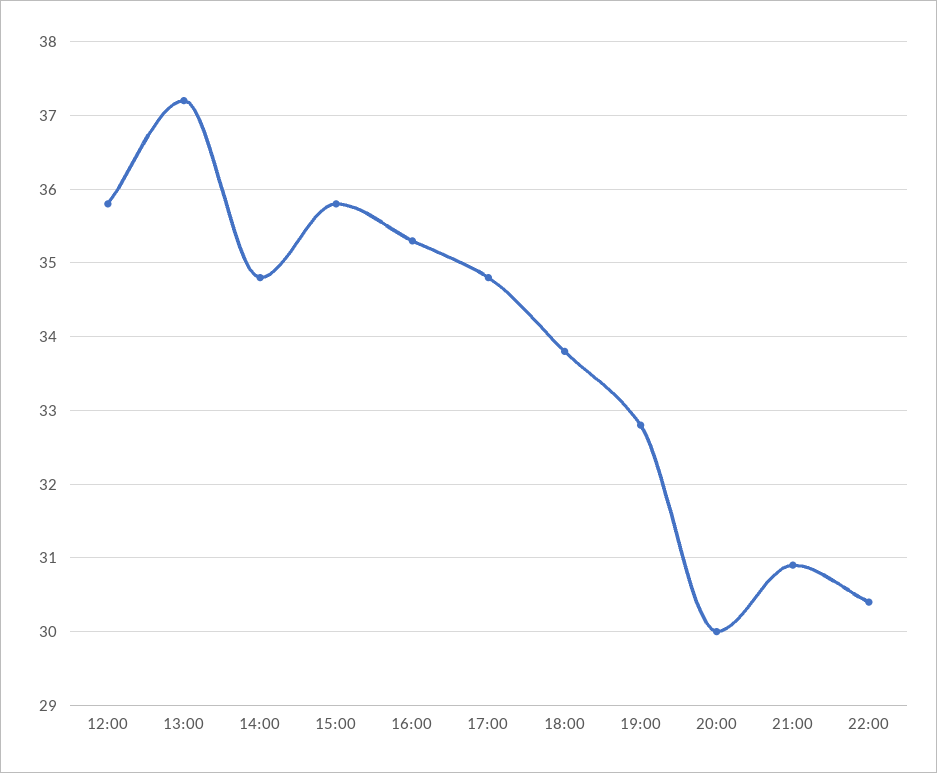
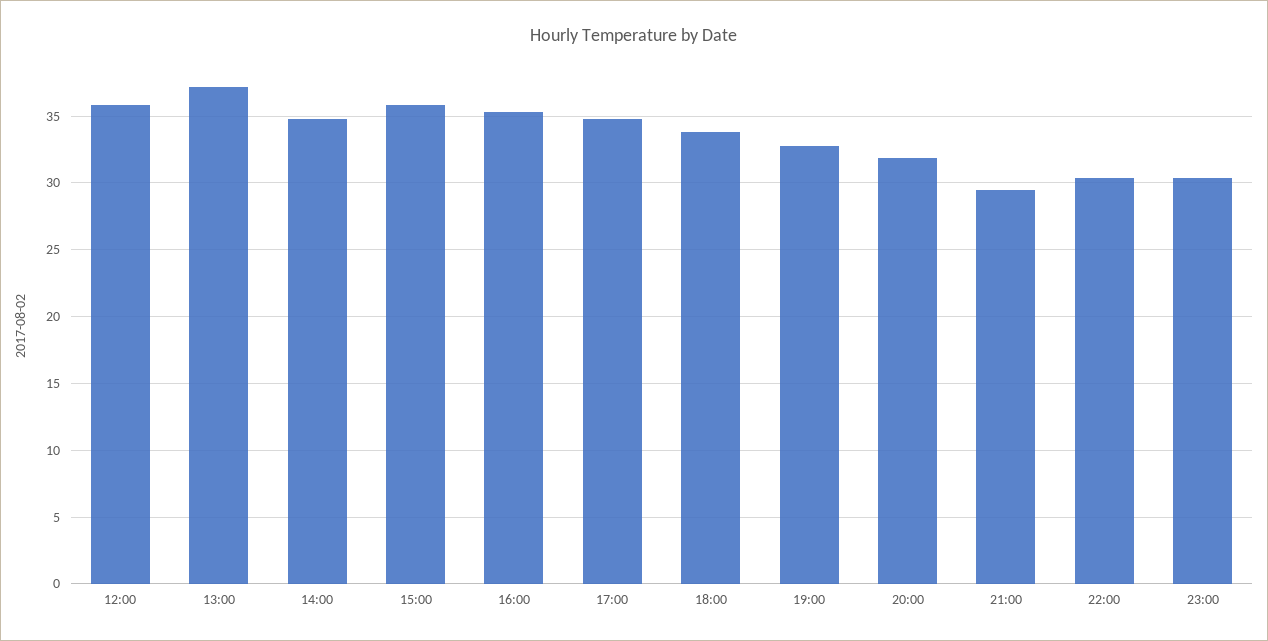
20:00: 30 -> 32
21:00: 30.9 -> 29.5
23:00: none -> 30.5

